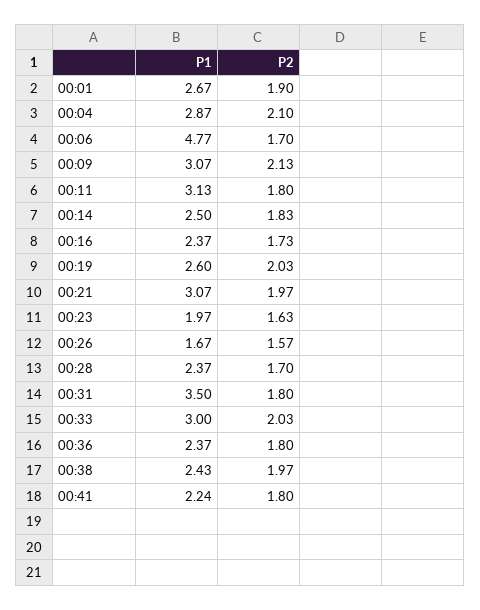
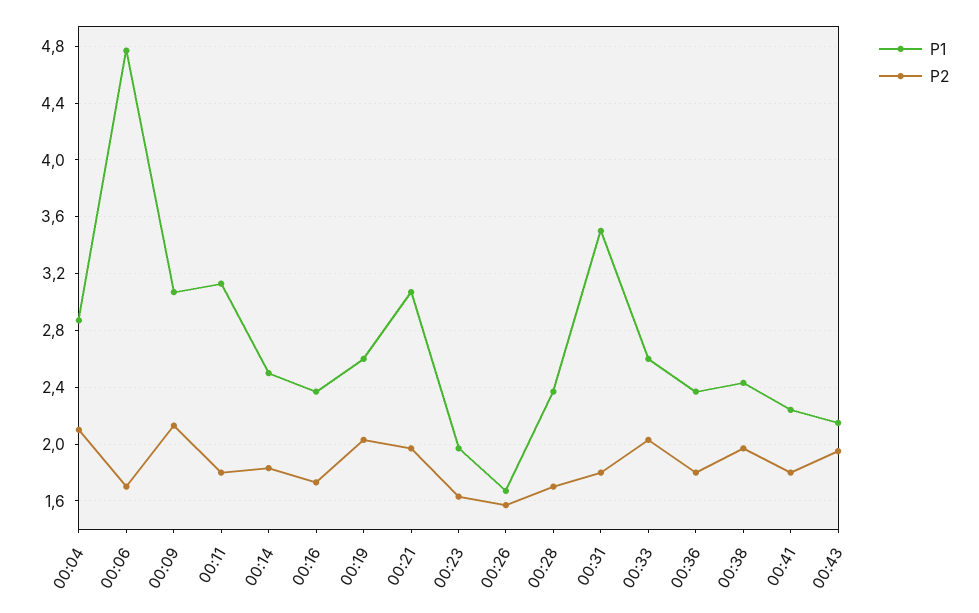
P1, 00:01: 2.67 -> none
P2, 00:01: 1.9 -> none
P1, 00:33: 3 -> 2.6
P1, 00:43: none -> 2.15
P2, 00:43: none -> 1.95

